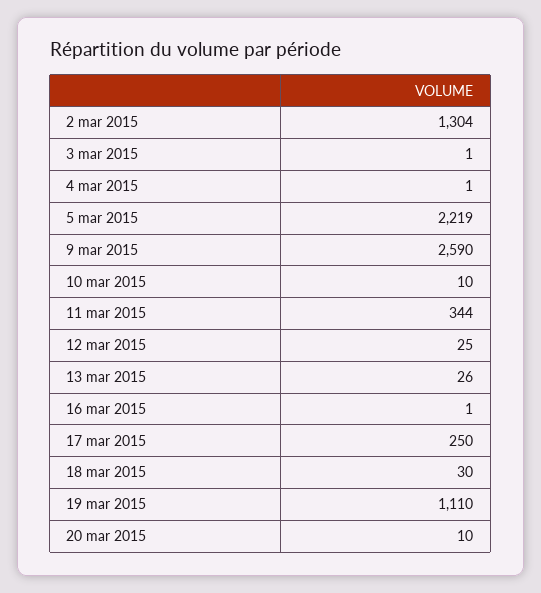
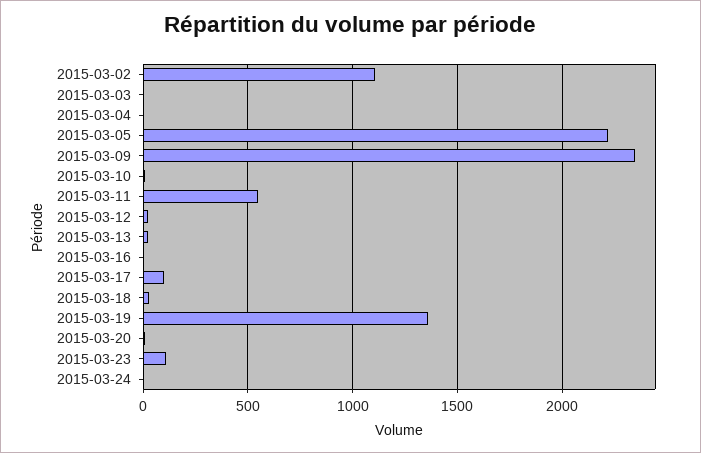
2 mar 2015: 1304 -> 1100
9 mar 2015: 2590 -> 2350
11 mar 2015: 344 -> 550
17 mar 2015: 250 -> 100
19 mar 2015: 1110 -> 1350
2015-03-23: none -> 100
2015-03-24: none -> 0

